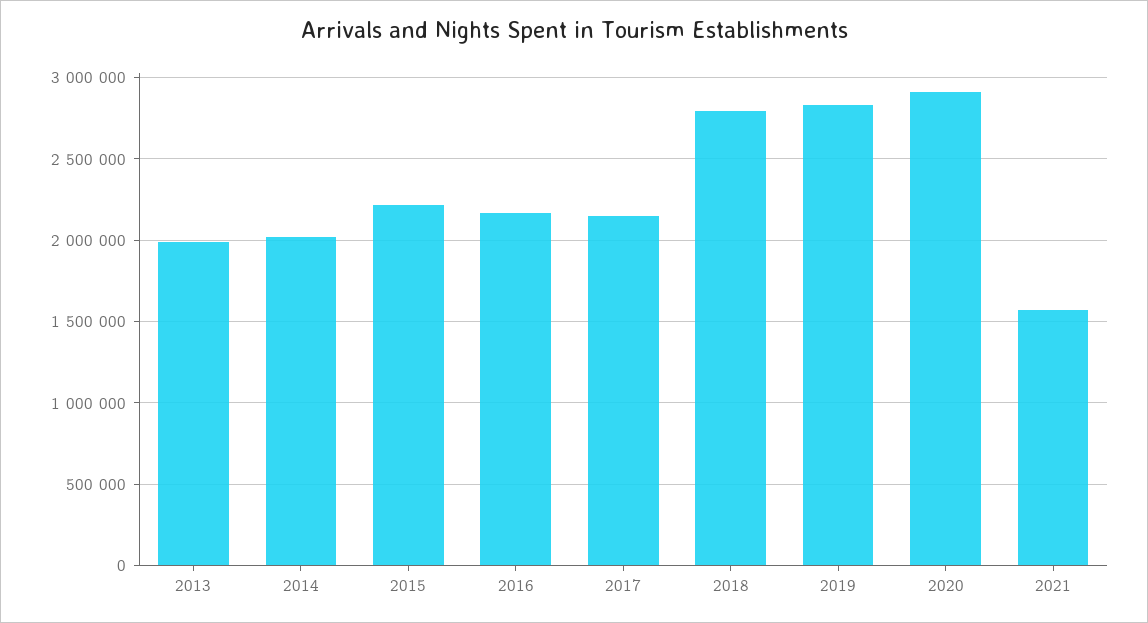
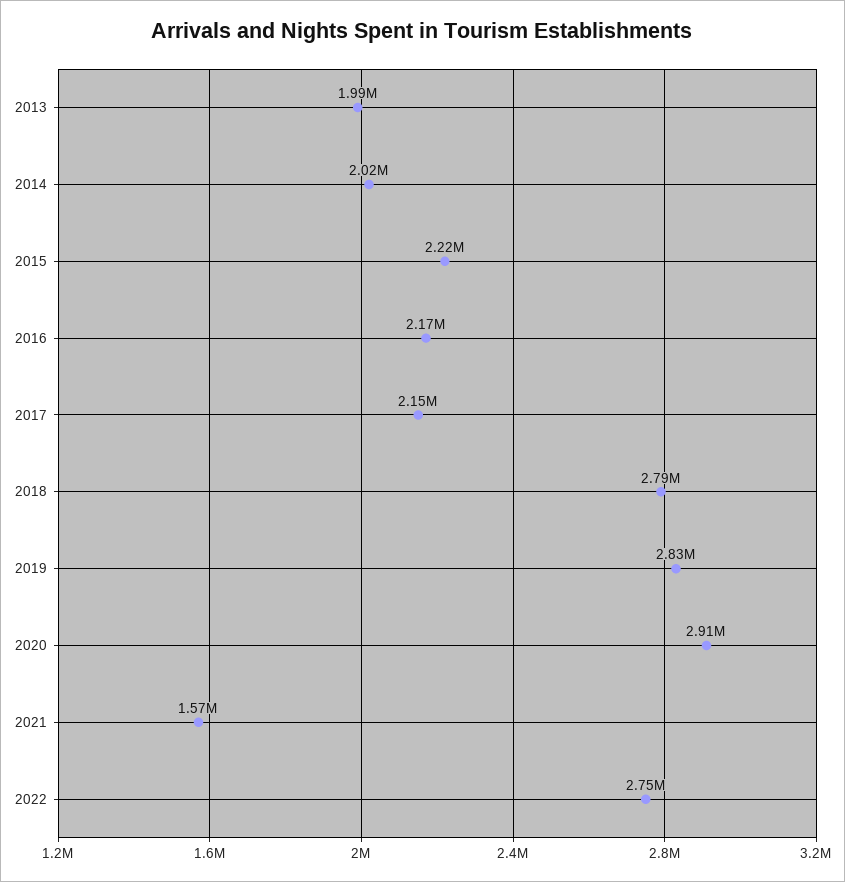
2022: none -> 2750000

